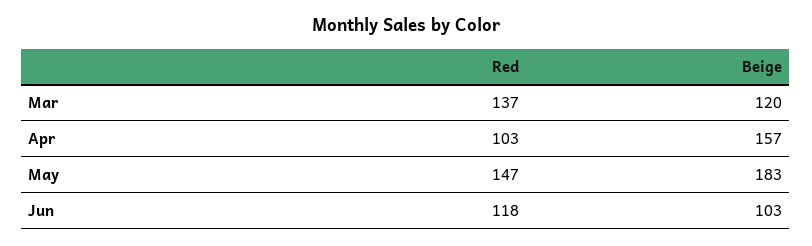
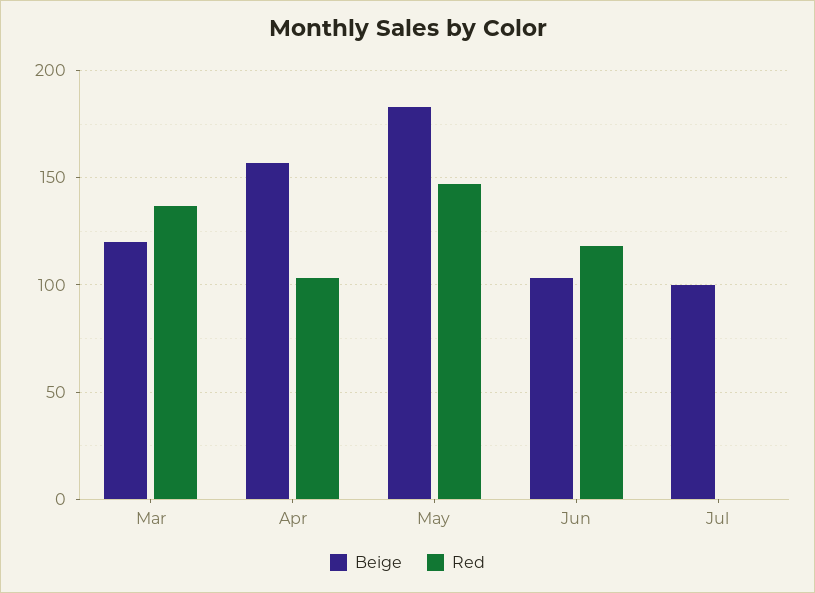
Beige, Jul: none -> 100
Red, Jul: none -> 0

